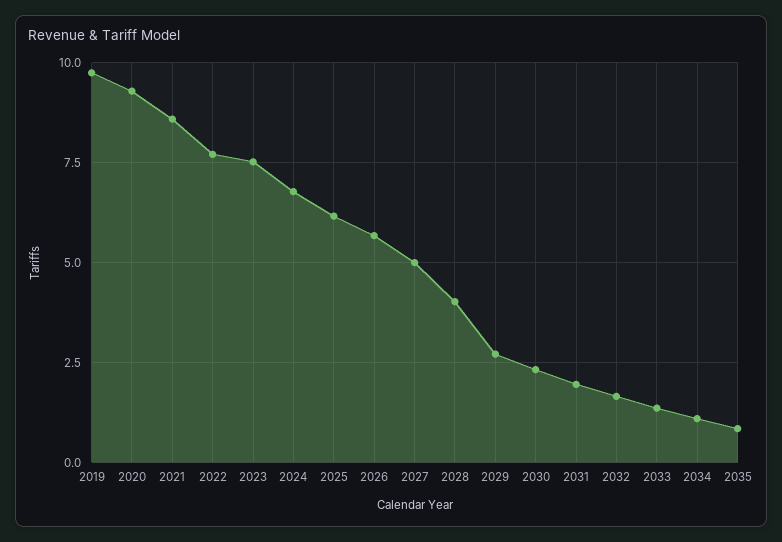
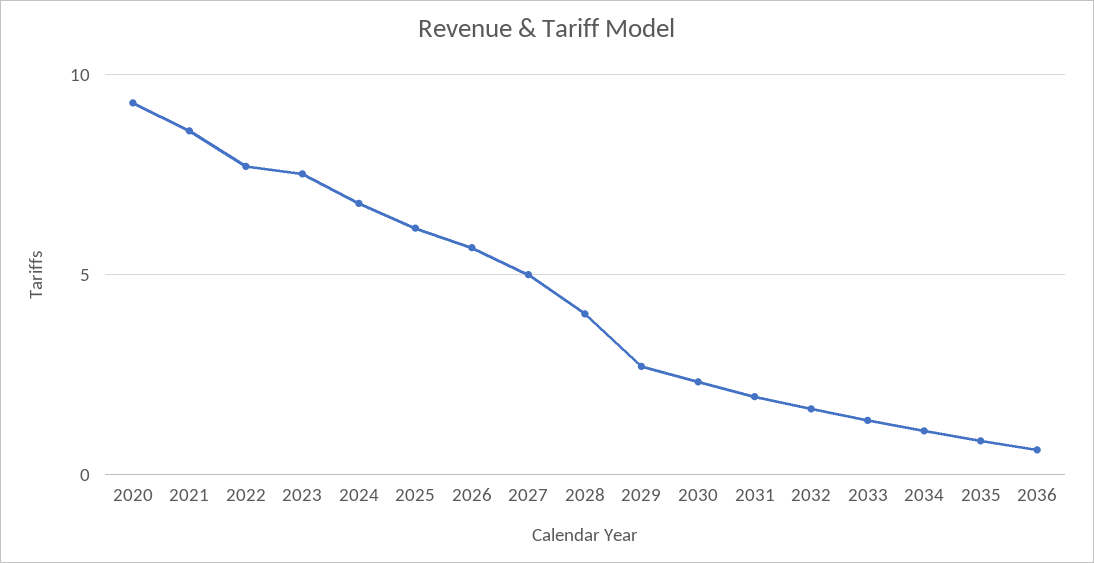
2019: 9.75 -> none
2036: none -> 0.5

